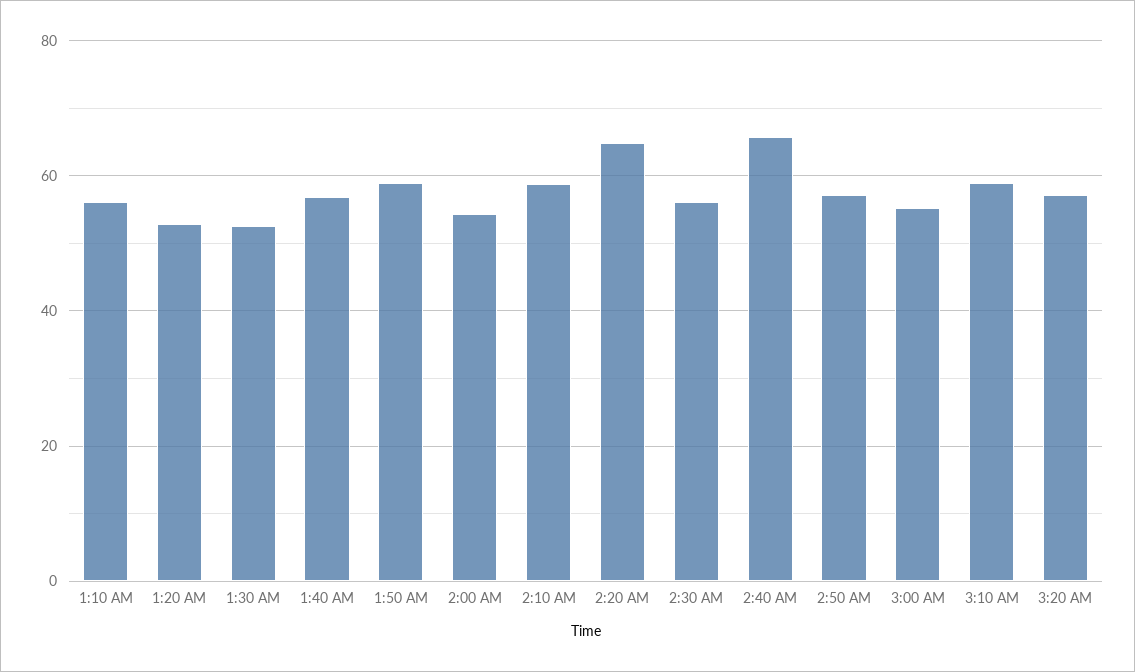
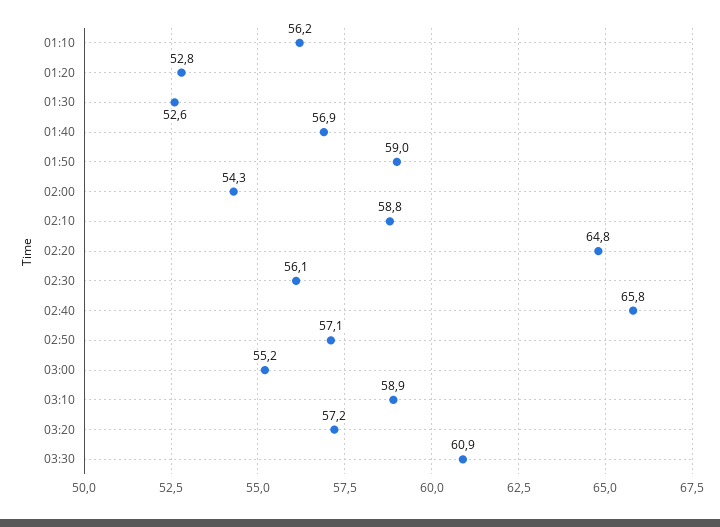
03:30: none -> 60.9

